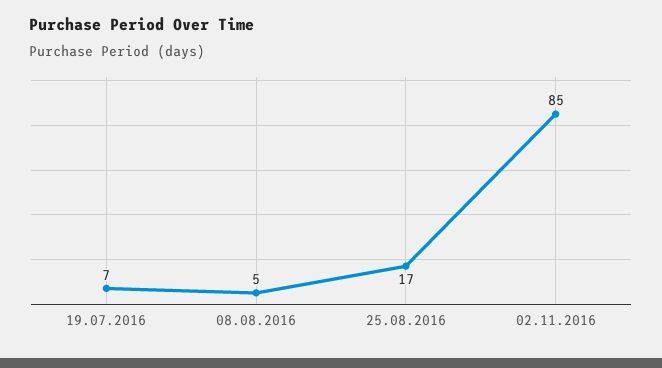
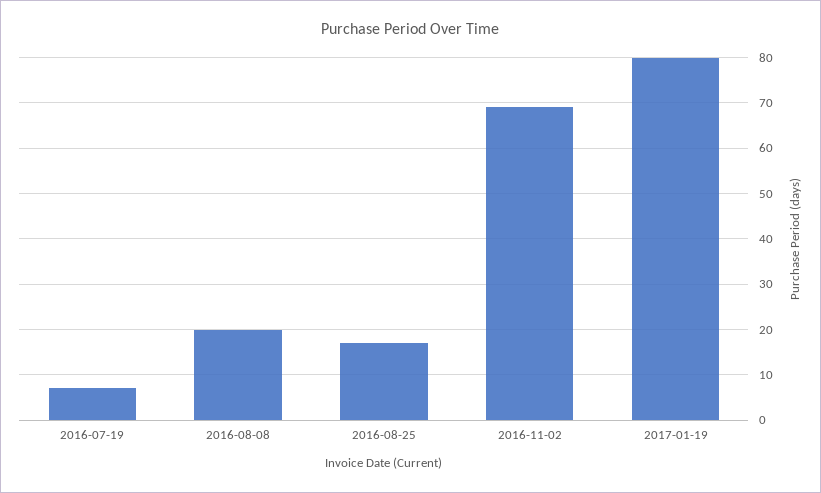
08.08.2016: 5 -> 20
02.11.2016: 85 -> 70
2017-01-19: none -> 80

